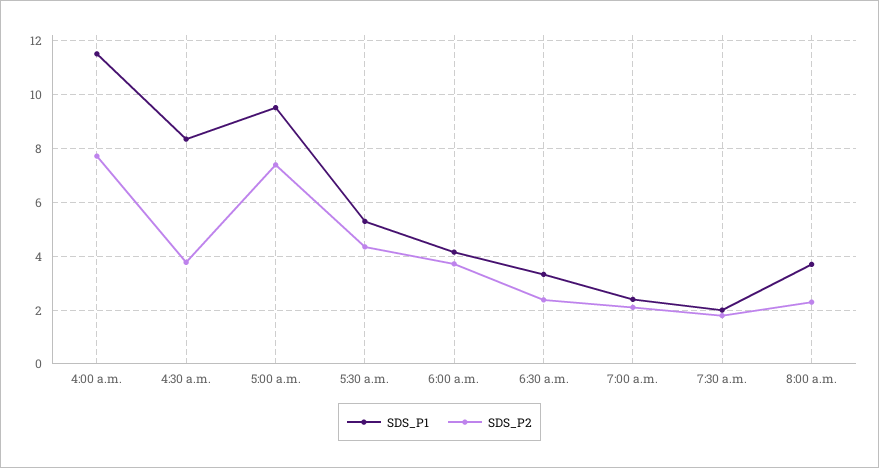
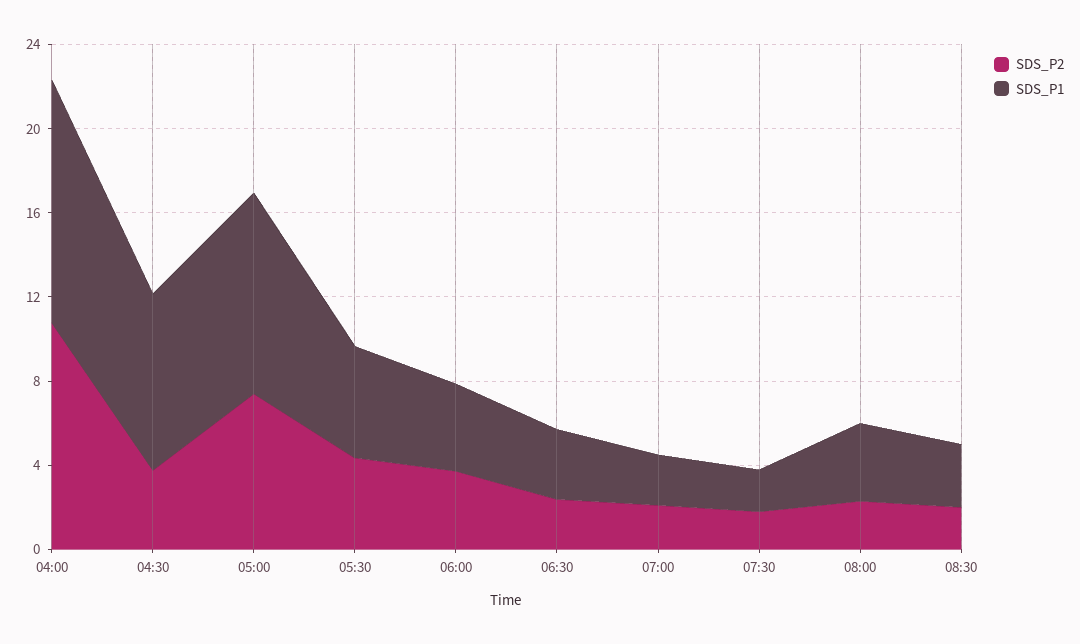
SDS_P2, 4:00 a.m.: 7.75 -> 11
SDS_P2, 08:30: none -> 2
SDS_P1, 08:30: none -> 3

